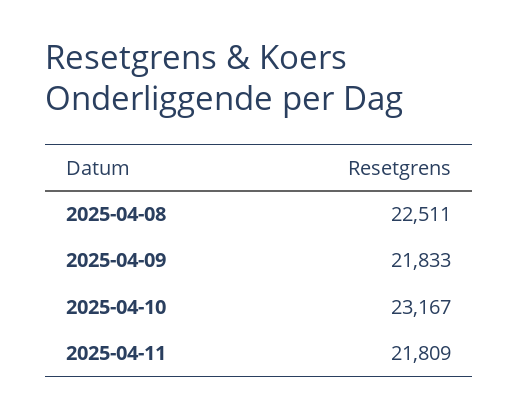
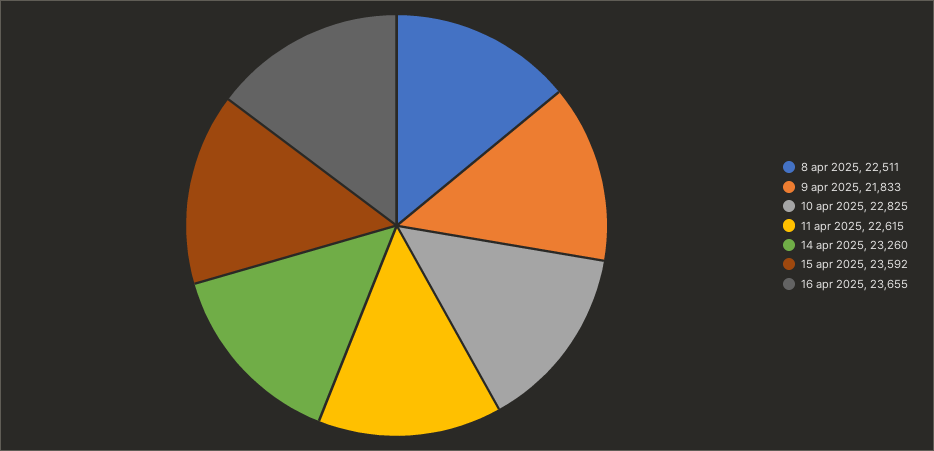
2025-04-10: 23167 -> 22825
2025-04-11: 21809 -> 22615
14 apr 2025: none -> 23260
15 apr 2025: none -> 23592
16 apr 2025: none -> 23655

